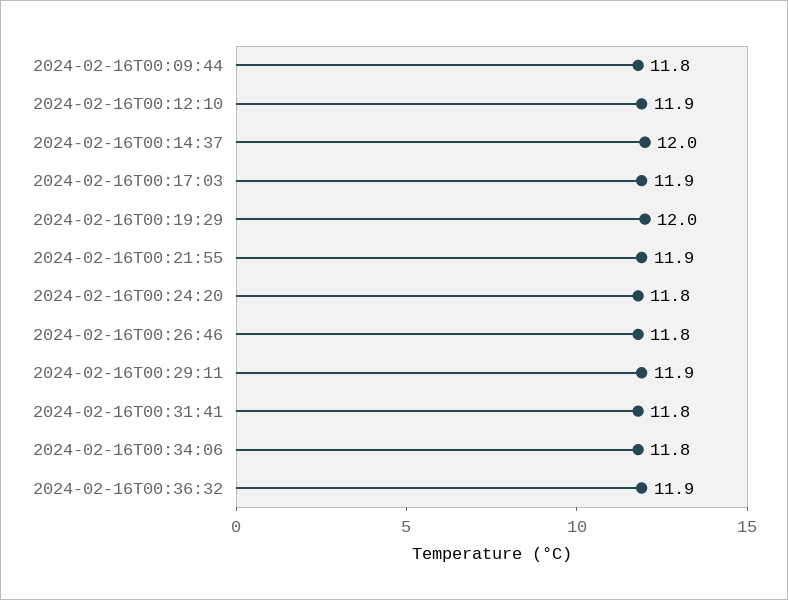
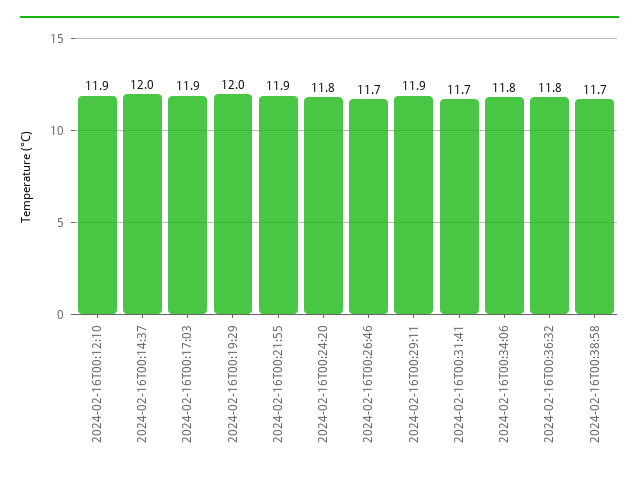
2024-02-16T00:09:44: 11.8 -> none
2024-02-16T00:26:46: 11.8 -> 11.7
2024-02-16T00:31:41: 11.8 -> 11.7
2024-02-16T00:36:32: 11.9 -> 11.8
2024-02-16T00:38:58: none -> 11.7

